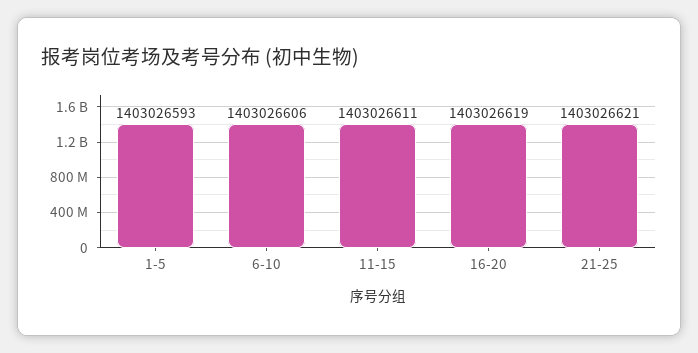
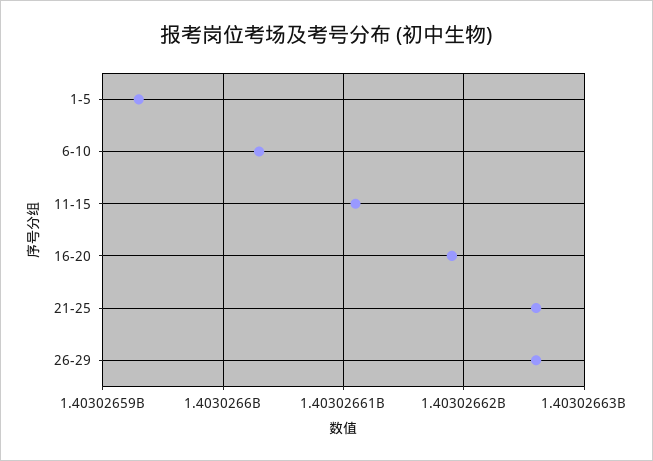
6-10: 1403026606 -> 1403026603
21-25: 1403026621 -> 1403026626
26-29: none -> 1403026626

